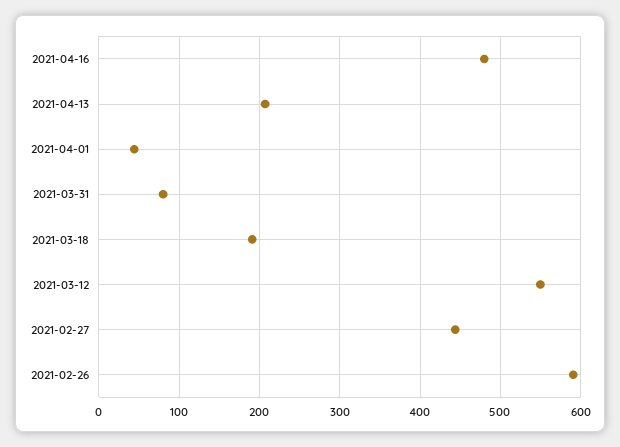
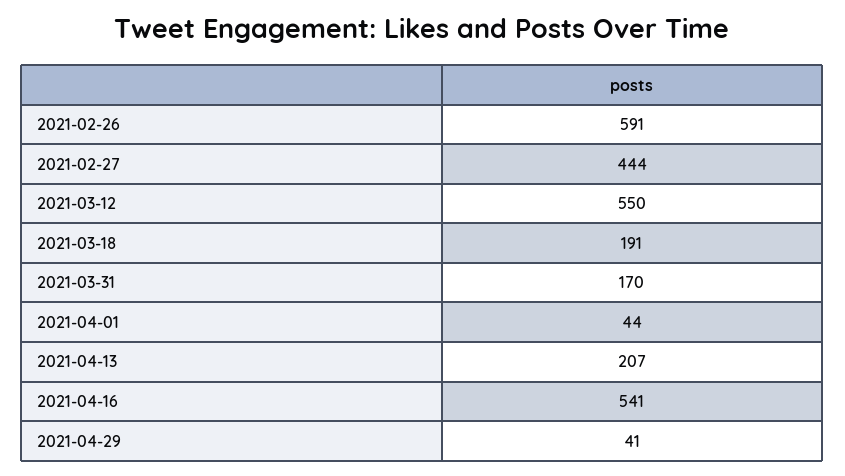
2021-04-16: 480 -> 541
2021-03-31: 80 -> 170
2021-04-29: none -> 41

